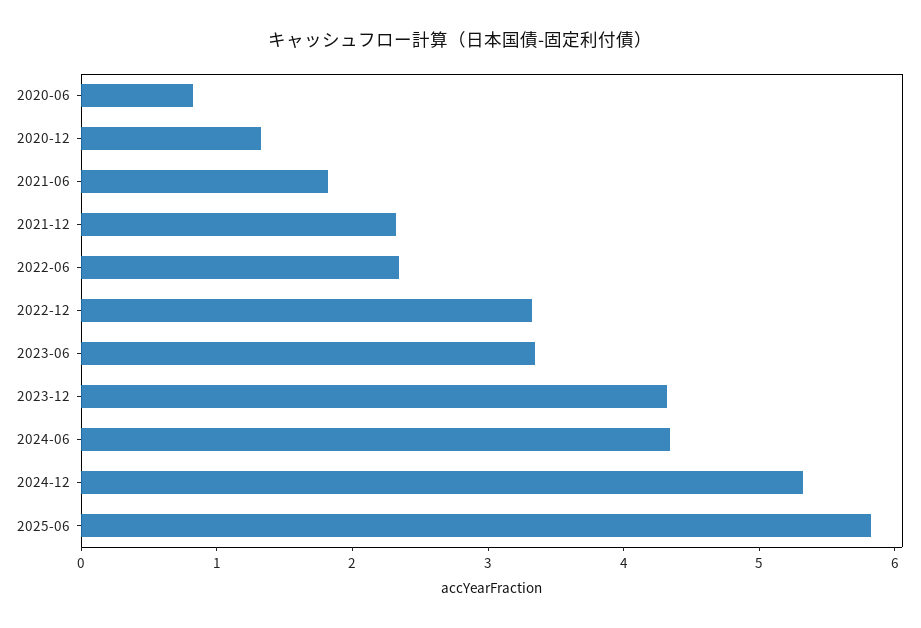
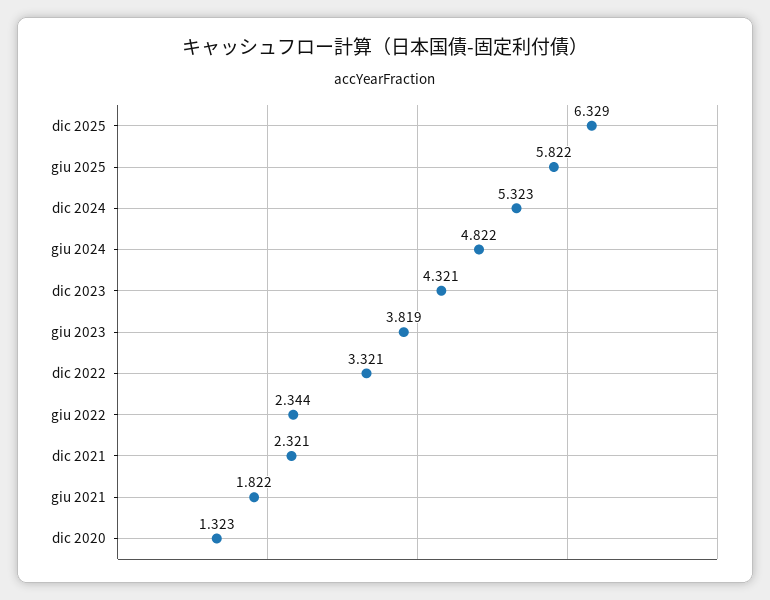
2020-06: 0.8 -> none
2023-06: 3.4 -> 3.819
2024-06: 4.4 -> 4.822
dic 2025: none -> 6.329

